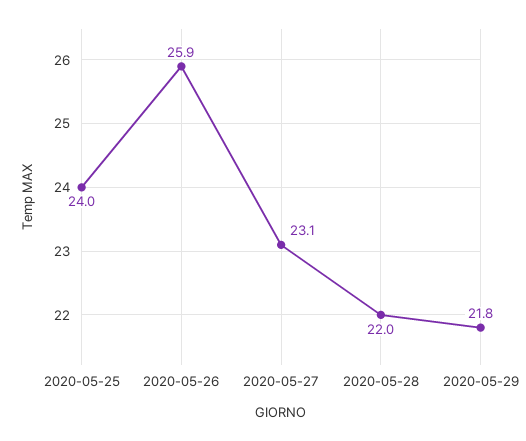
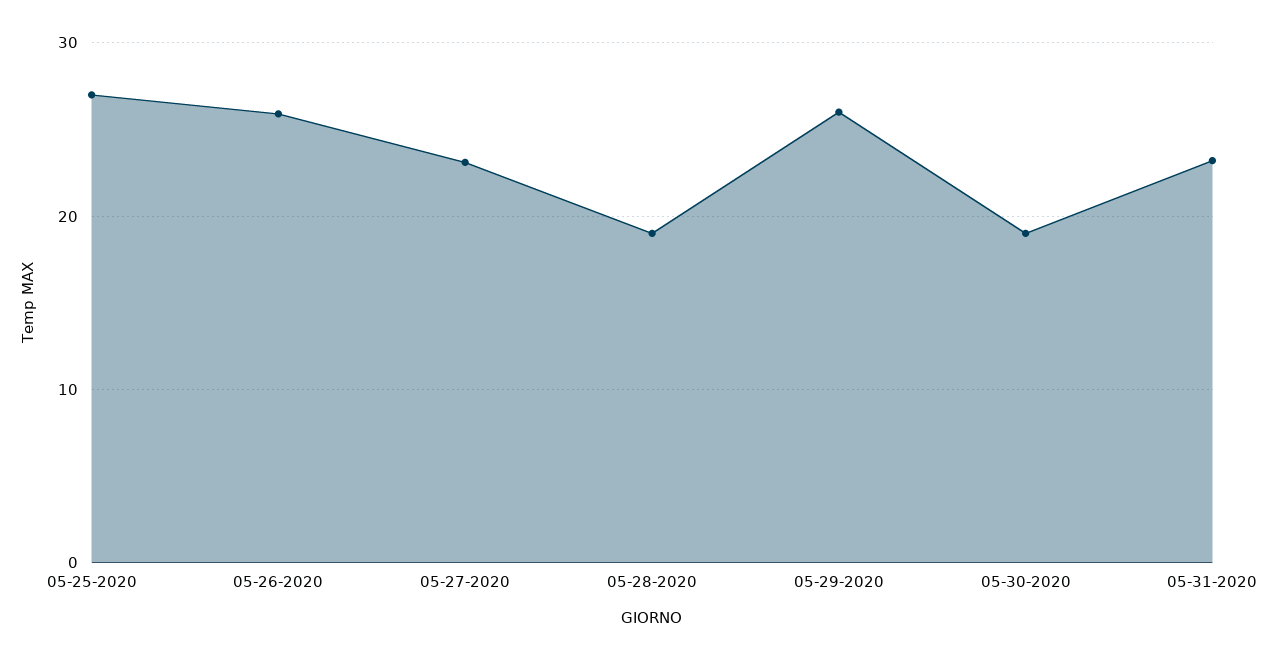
2020-05-25: 24 -> 27
2020-05-28: 22 -> 19
2020-05-29: 21.8 -> 26
05-30-2020: none -> 19
05-31-2020: none -> 23

